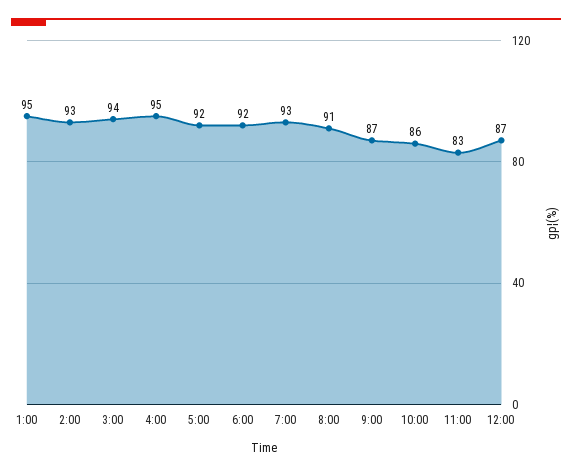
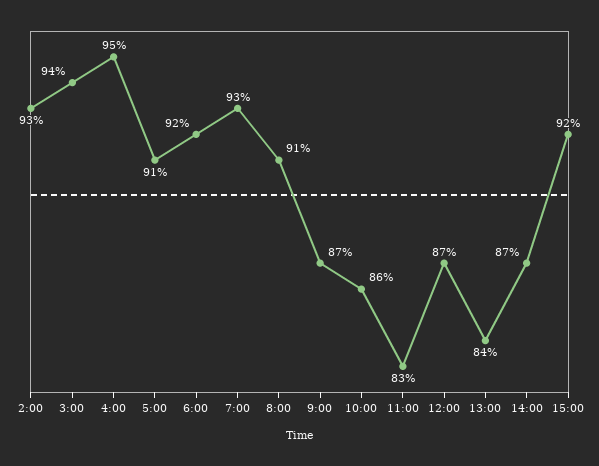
1:00: 95 -> none
5:00: 92 -> 91
13:00: none -> 84
14:00: none -> 87
15:00: none -> 92

